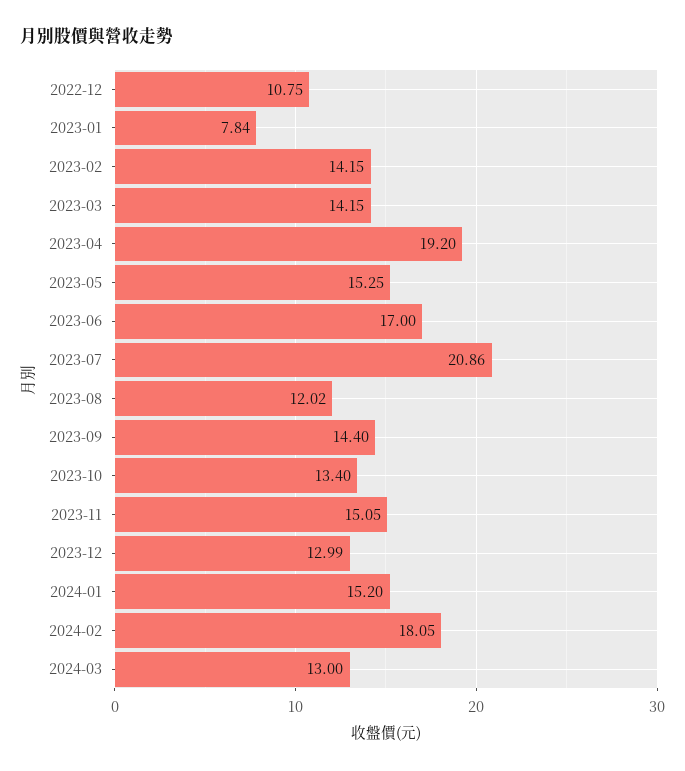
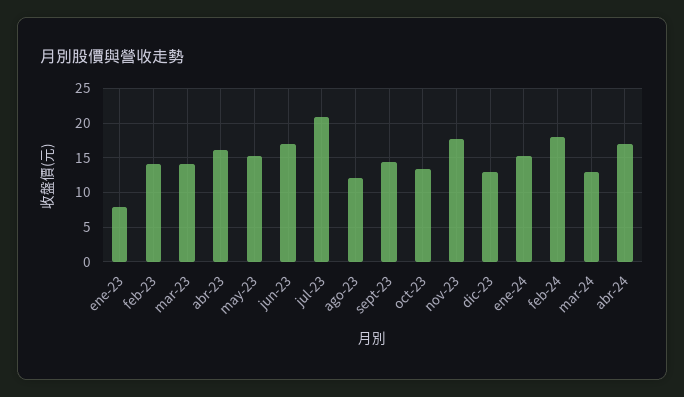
2022-12: 10.75 -> none
2023-04: 19.2 -> 16
2023-11: 15.05 -> 18
abr-24: none -> 17

